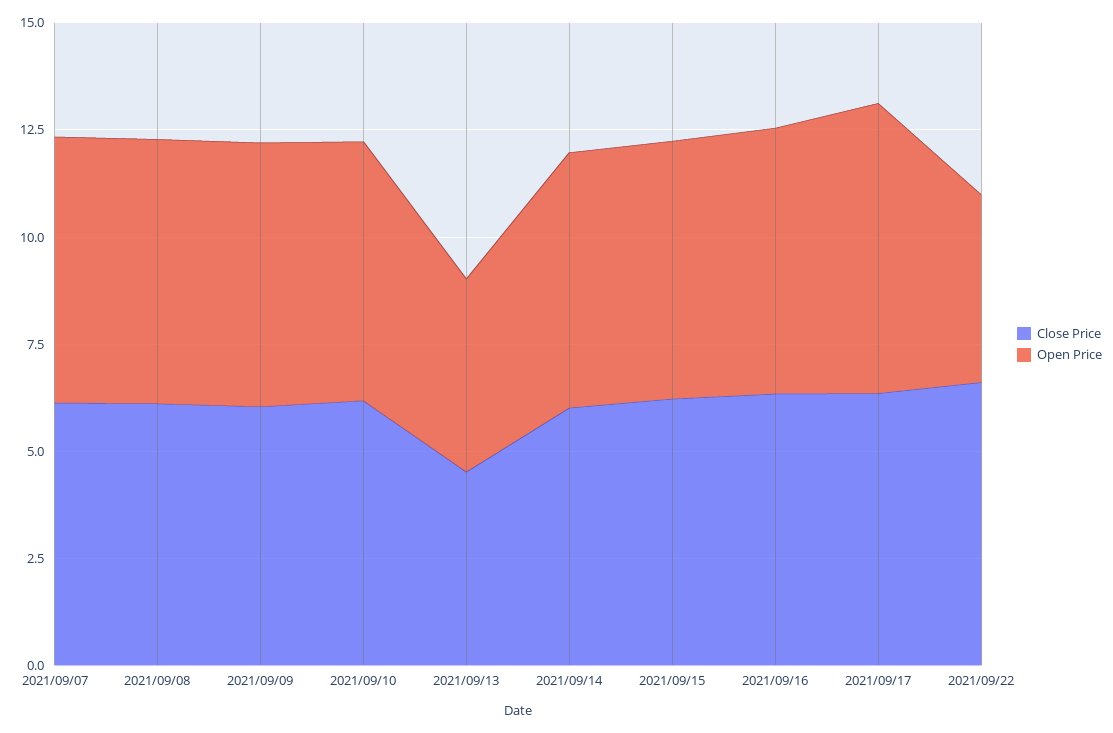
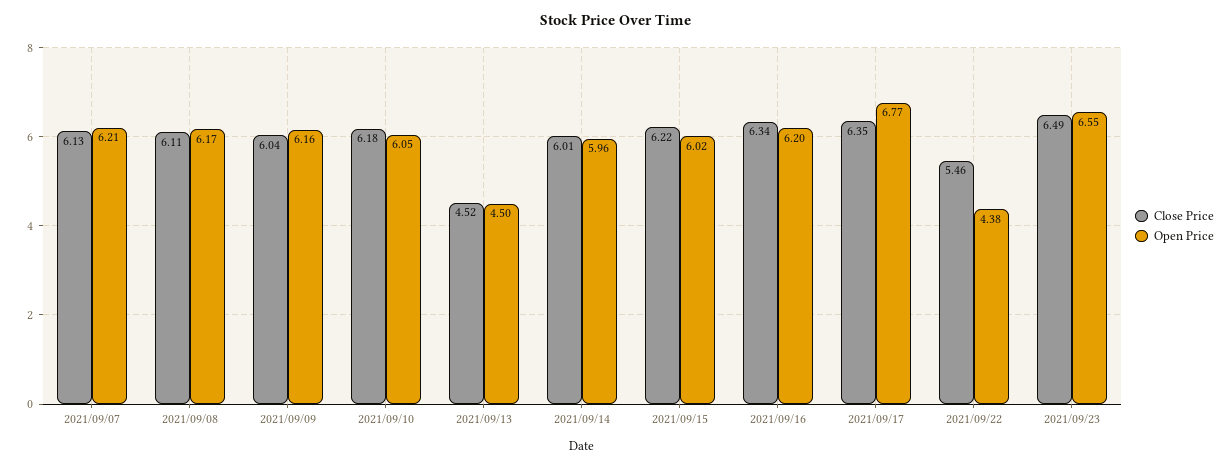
Close Price, 2021/09/22: 6.5 -> 5.46
Close Price, 2021/09/23: none -> 6.49
Open Price, 2021/09/23: none -> 6.55

